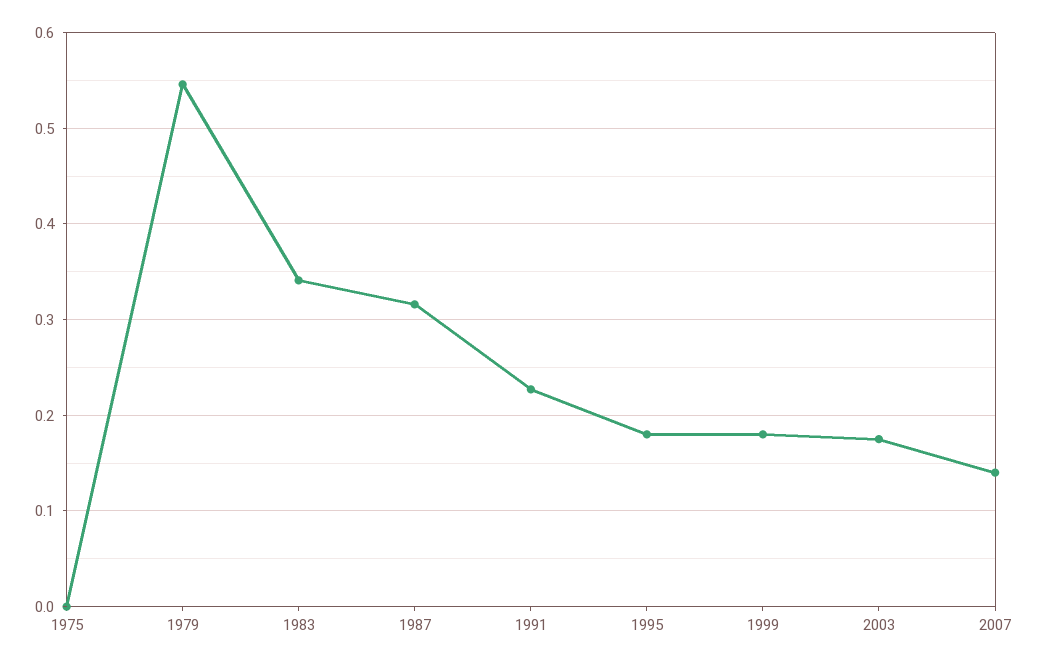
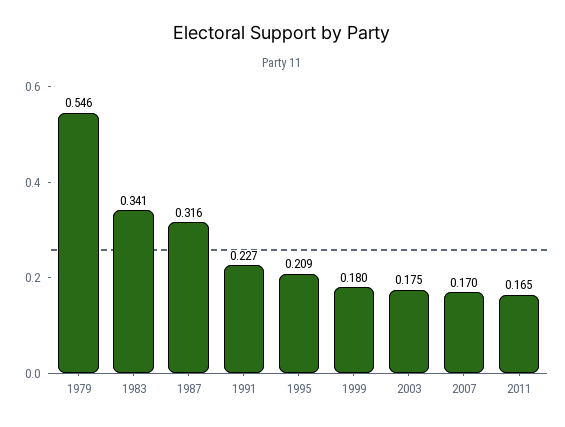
1975: 0 -> none
1995: 0.18 -> 0.209
2007: 0.14 -> 0.17
2011: none -> 0.165

